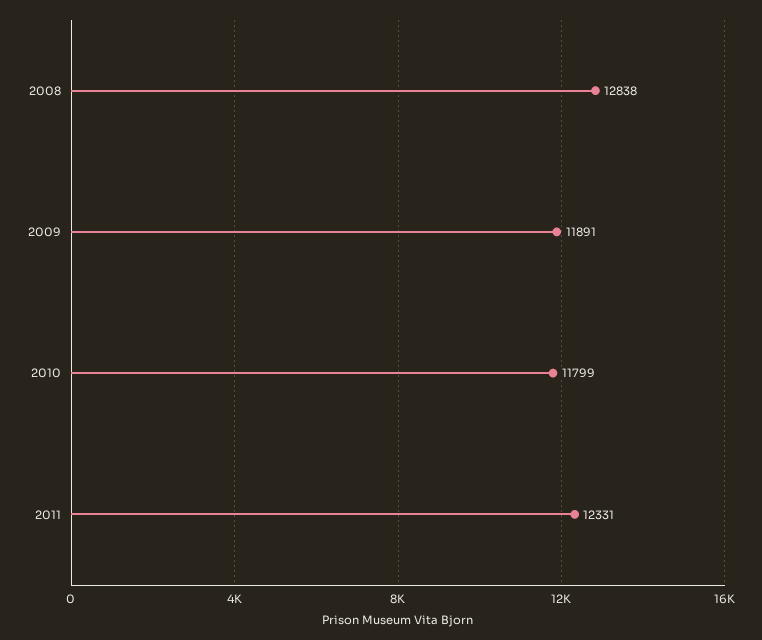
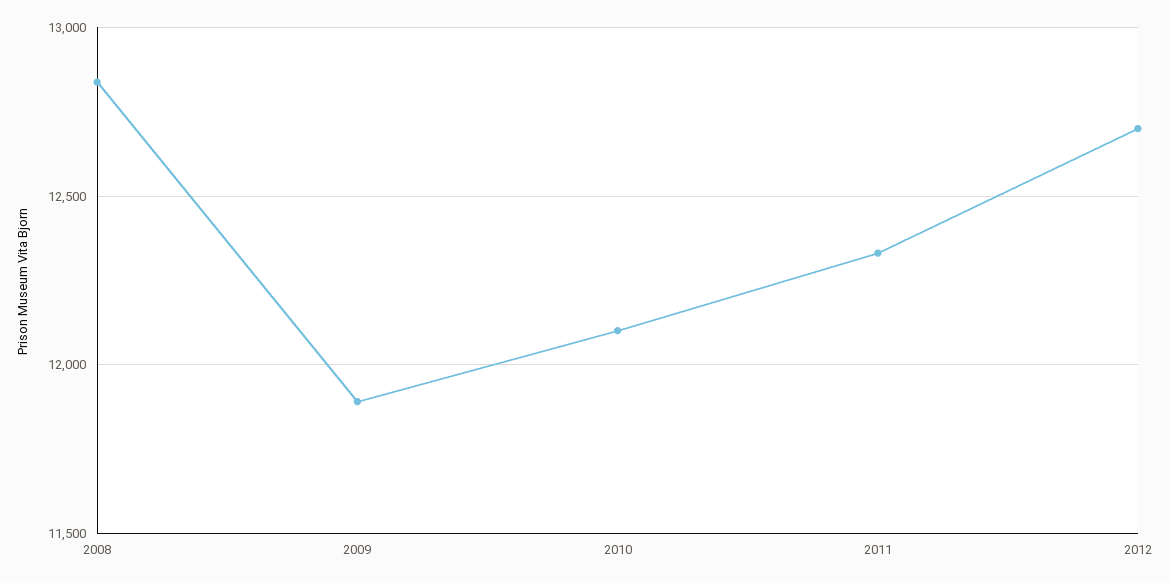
2010: 11799 -> 12100
2012: none -> 12700

